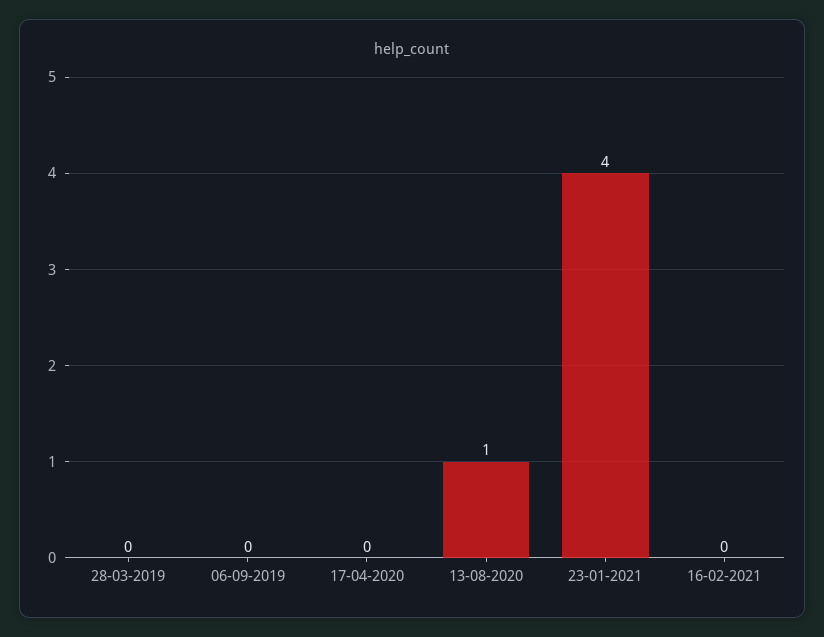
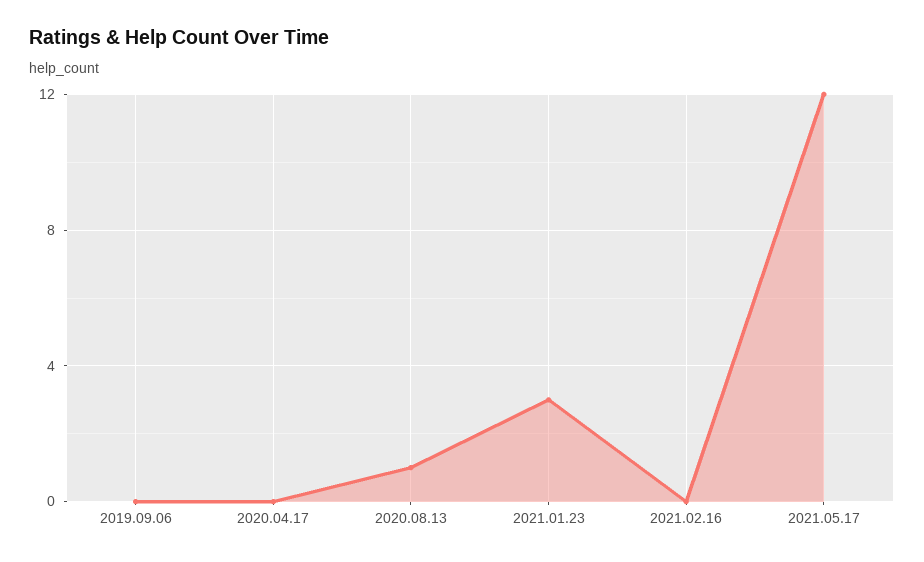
28-03-2019: 0 -> none
23-01-2021: 4 -> 3
2021.05.17: none -> 12

